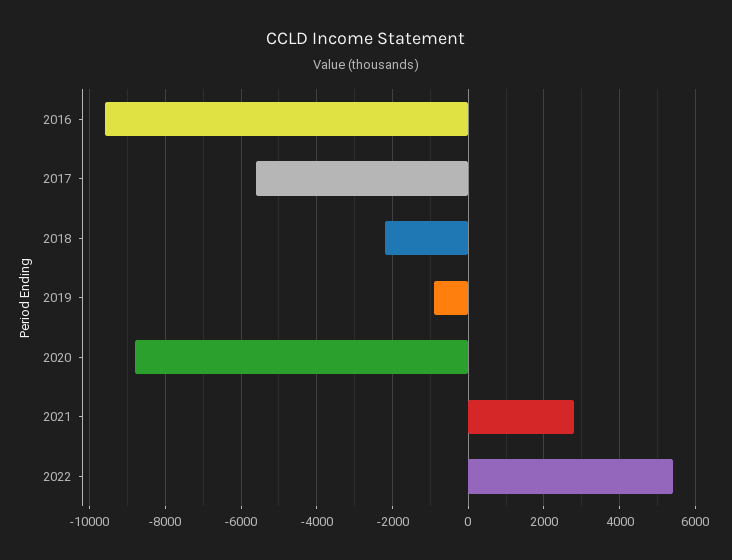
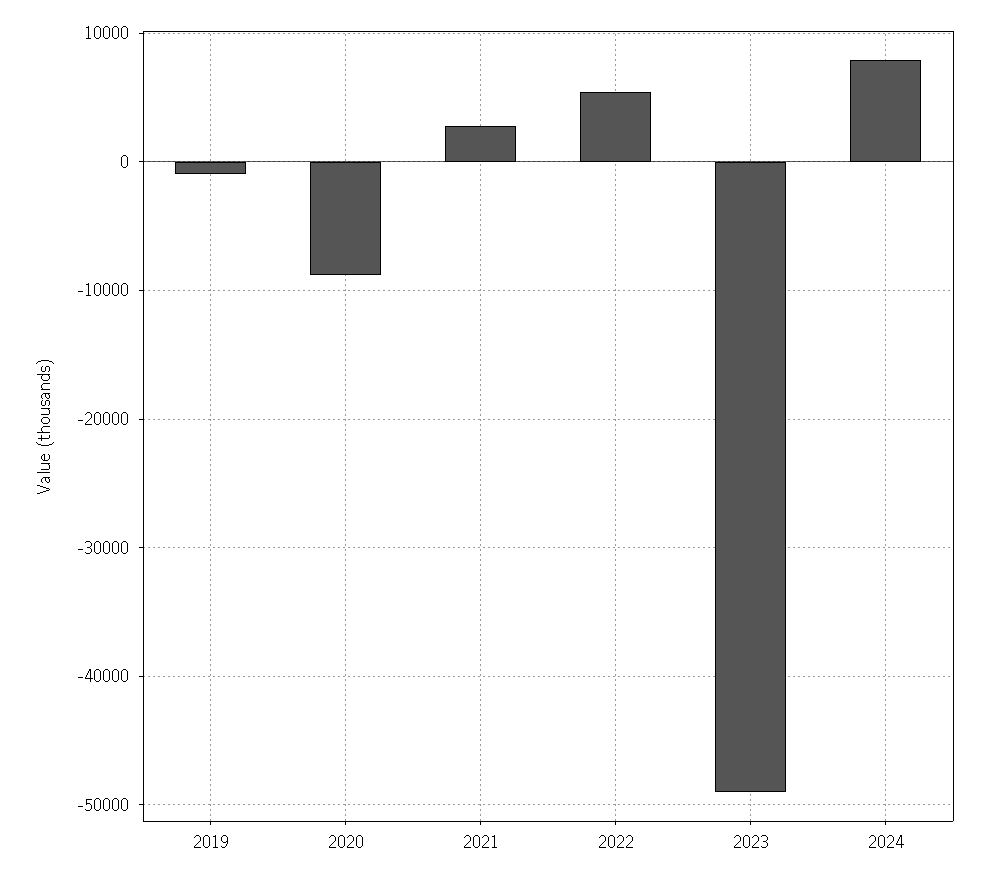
2016: -9600 -> none
2017: -5600 -> none
2018: -2200 -> none
2023: none -> -49000
2024: none -> 8000

